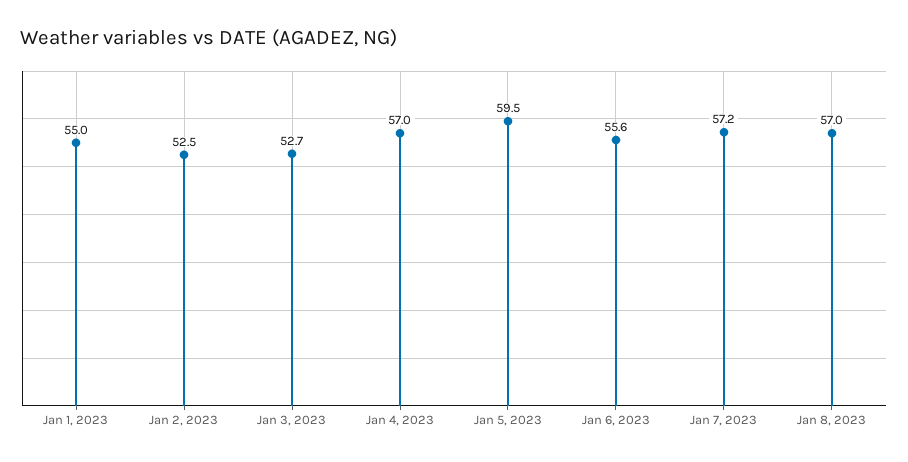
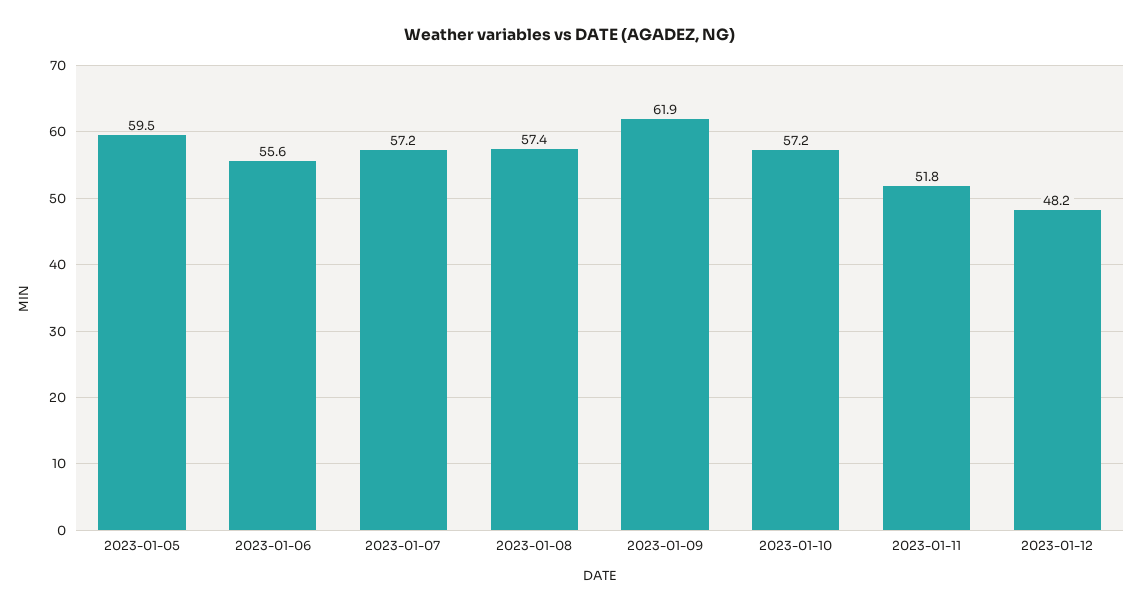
Jan 1, 2023: 55 -> none
Jan 2, 2023: 52.5 -> none
Jan 3, 2023: 52.7 -> none
Jan 4, 2023: 57 -> none
Jan 8, 2023: 57 -> 57.4
2023-01-09: none -> 61.9
2023-01-10: none -> 57.2
2023-01-11: none -> 51.8
2023-01-12: none -> 48.2

